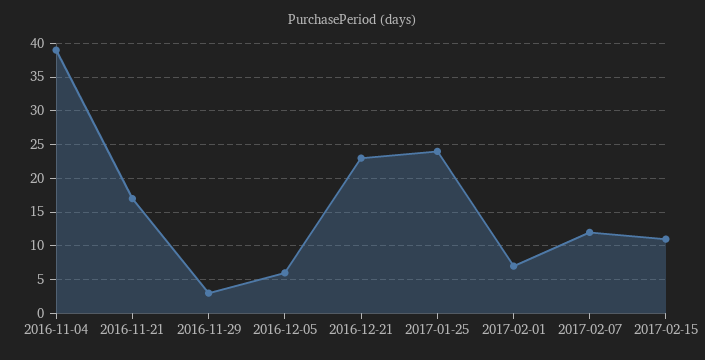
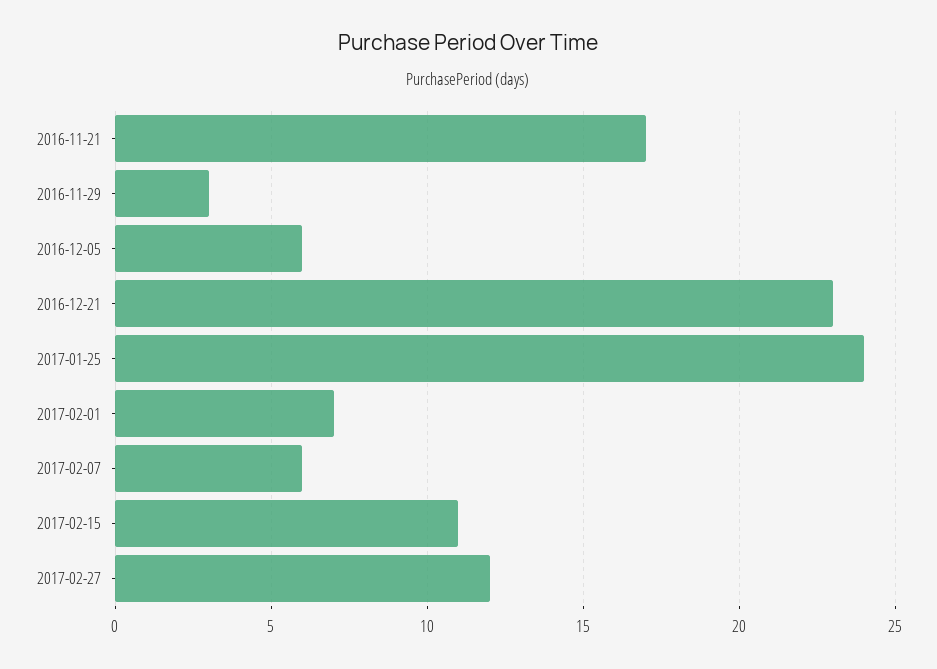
2016-11-04: 39 -> none
2017-02-07: 12 -> 6
2017-02-27: none -> 12

